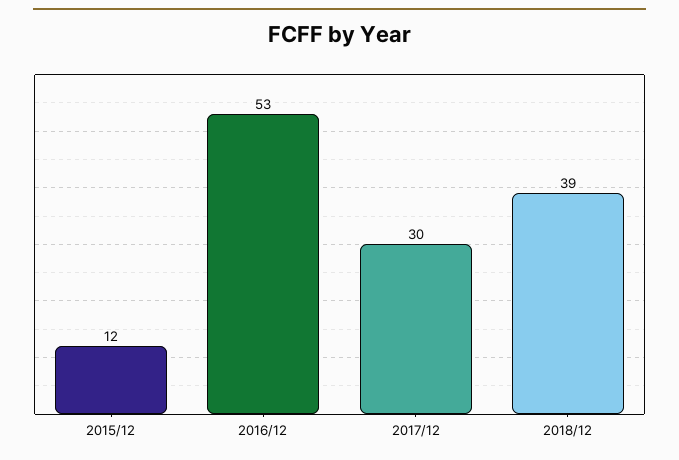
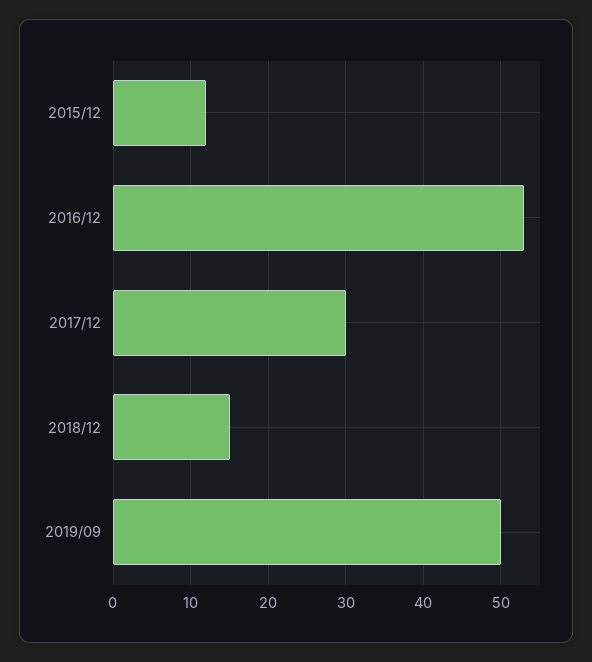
2018/12: 39 -> 15
2019/09: none -> 50

